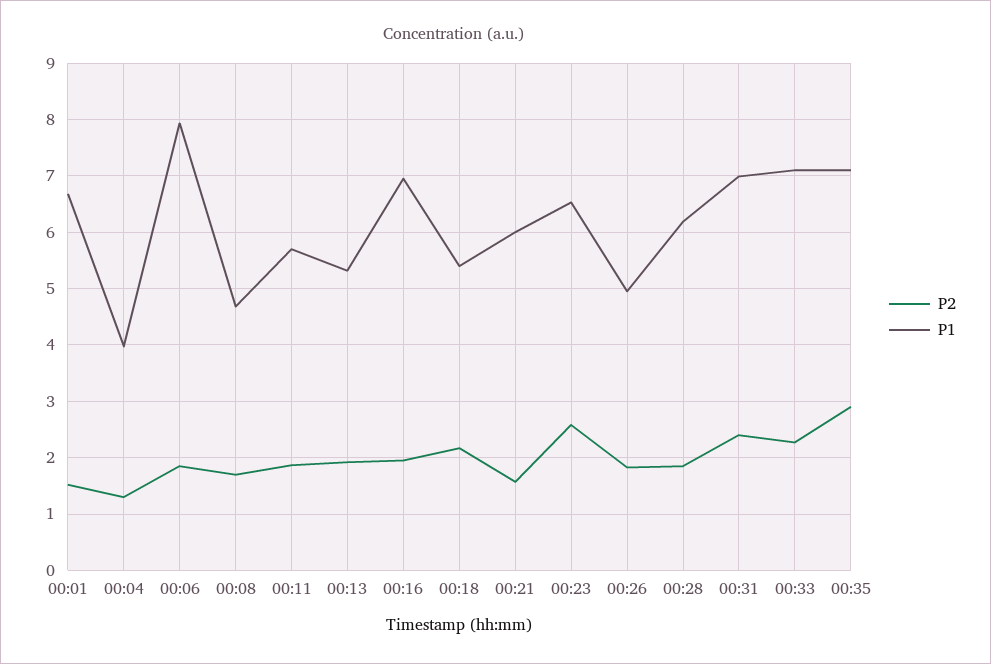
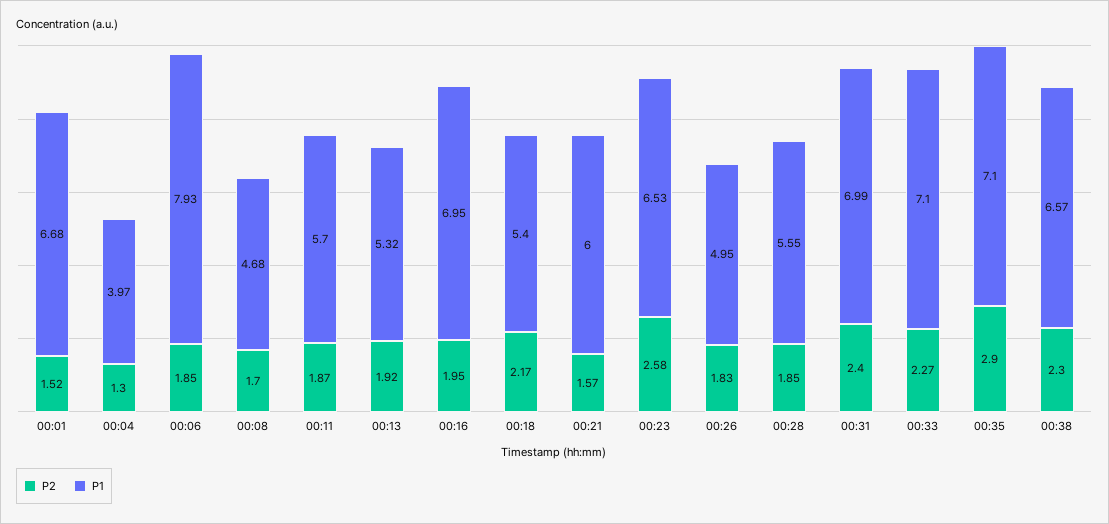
P1, 00:28: 6.2 -> 5.55
P2, 00:38: none -> 2.3
P1, 00:38: none -> 6.57

